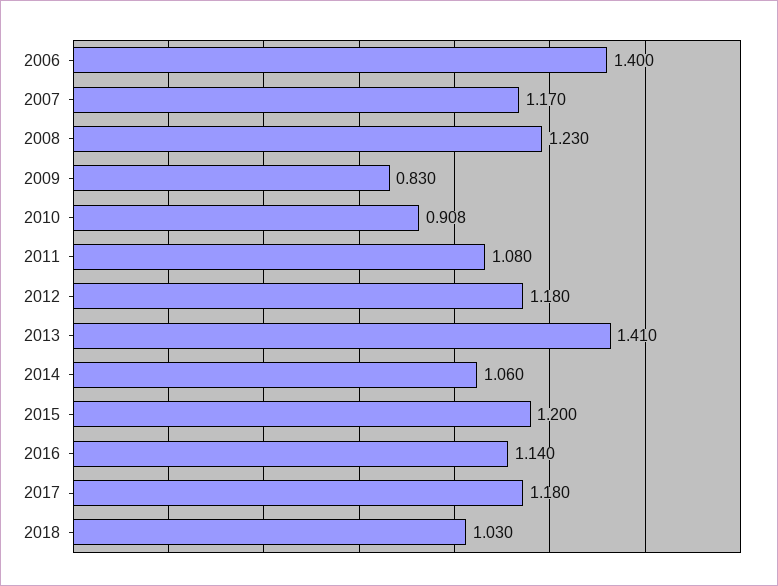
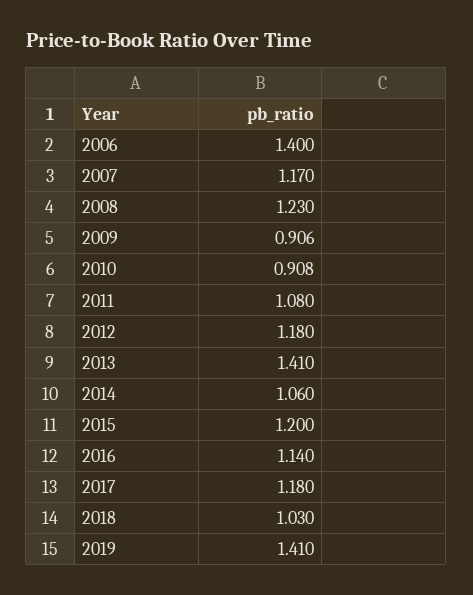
2009: 0.83 -> 0.906
2019: none -> 1.41

